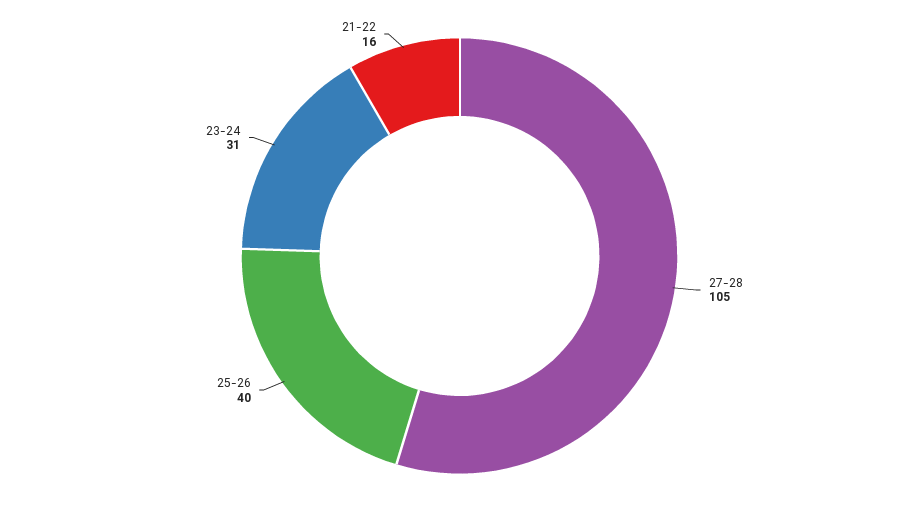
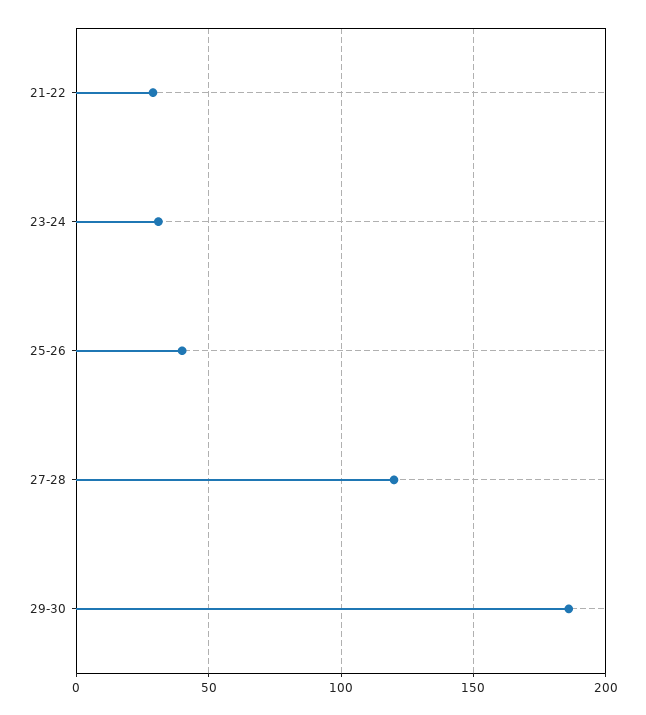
27-28: 105 -> 120
21-22: 16 -> 30
29-30: none -> 185

